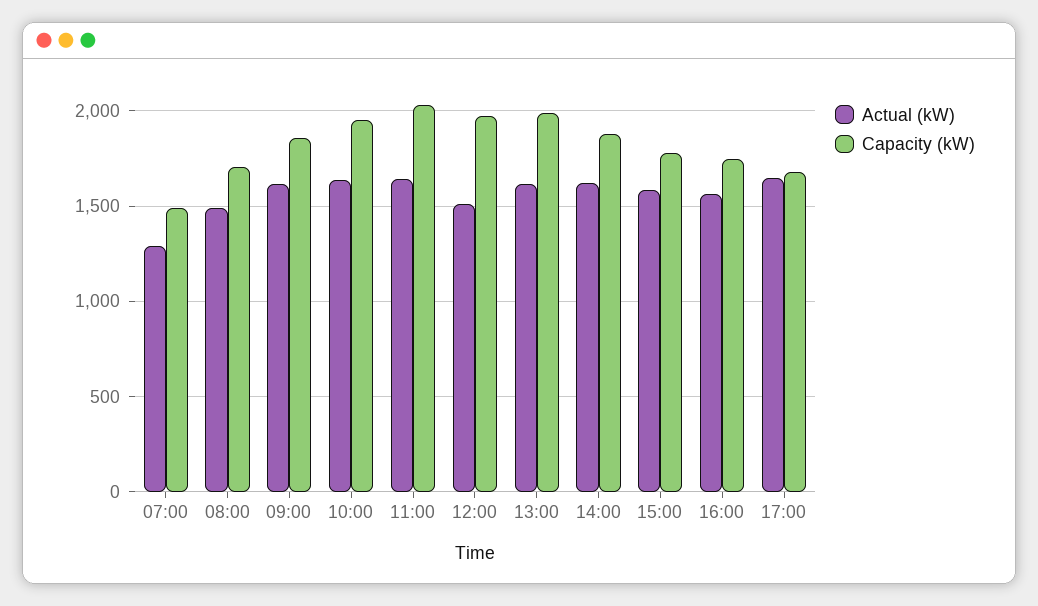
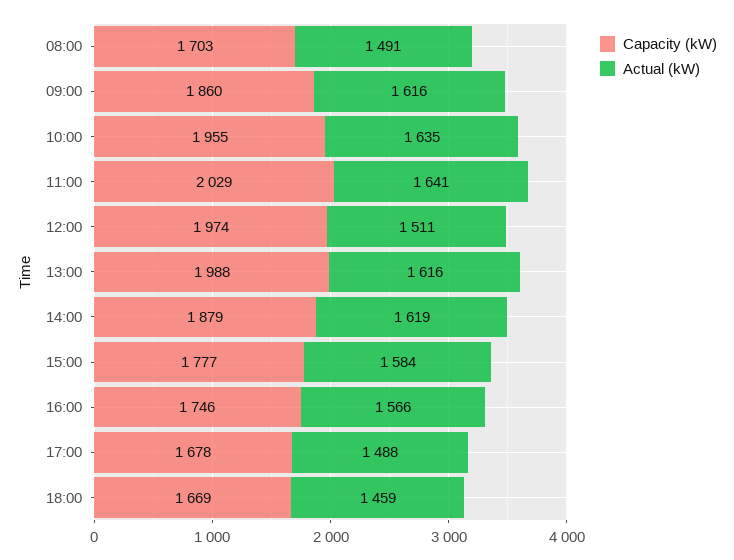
Actual (kW), 07:00: 1300 -> none
Capacity (kW), 07:00: 1500 -> none
Actual (kW), 17:00: 1650 -> 1488
Capacity (kW), 18:00: none -> 1669
Actual (kW), 18:00: none -> 1459

